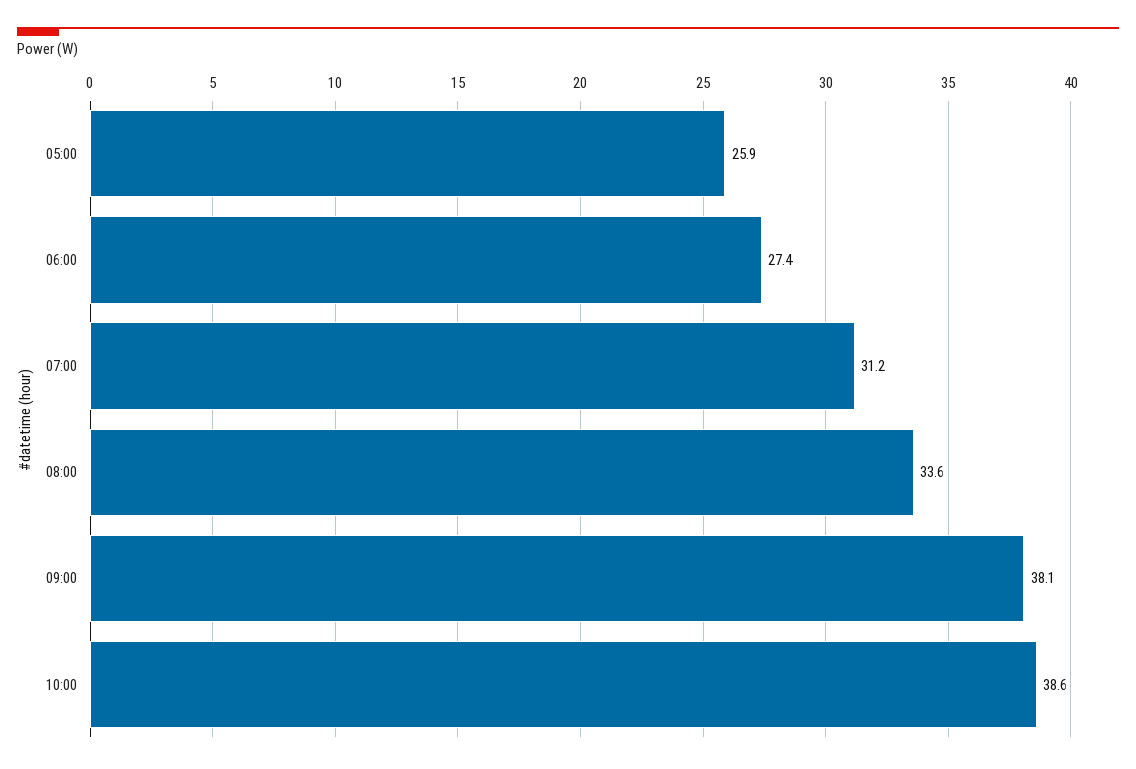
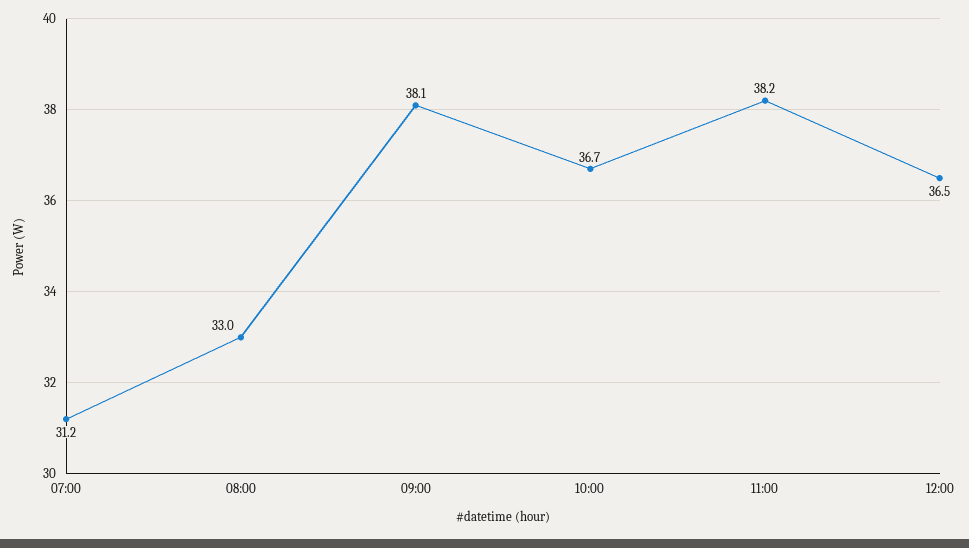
05:00: 25.9 -> none
06:00: 27.4 -> none
08:00: 33.6 -> 33
10:00: 38.6 -> 36.7
11:00: none -> 38.2
12:00: none -> 36.5

